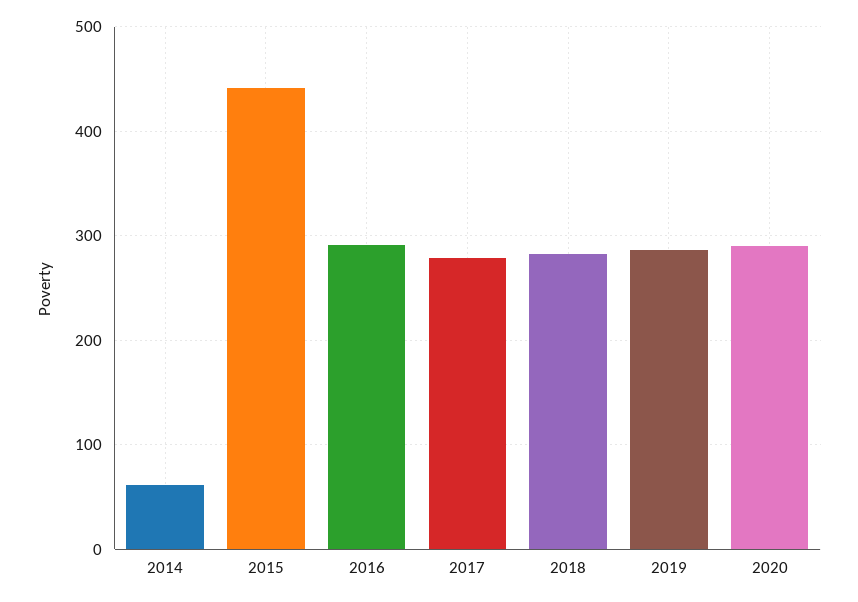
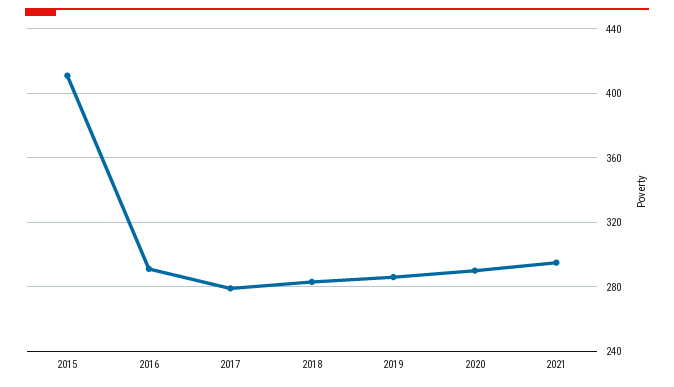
2014: 60 -> none
2015: 440 -> 410
2021: none -> 295

